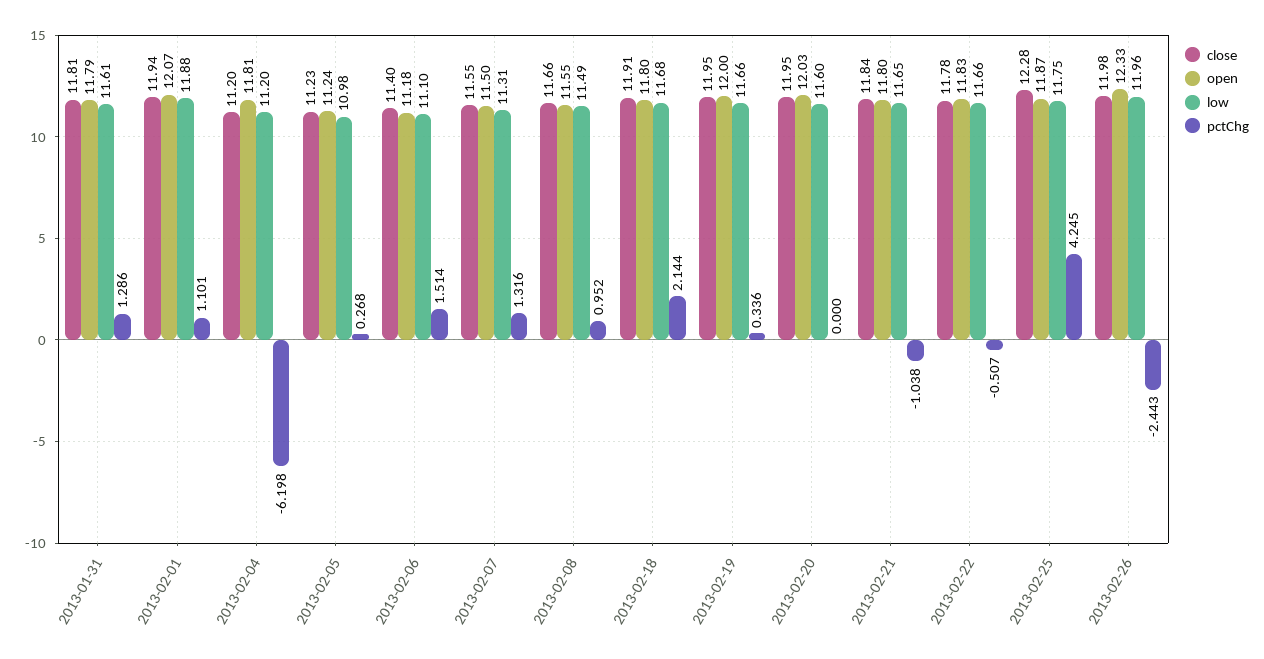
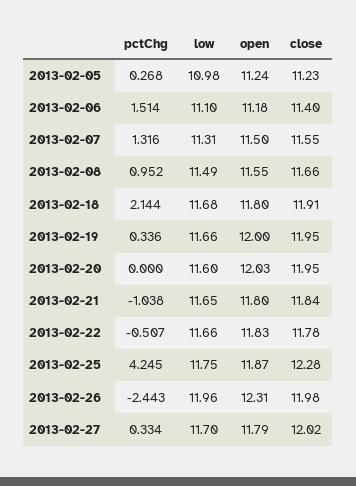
close, 2013-01-31: 11.81 -> none
open, 2013-01-31: 11.79 -> none
low, 2013-01-31: 11.61 -> none
pctChg, 2013-01-31: 1.286 -> none
close, 2013-02-01: 11.94 -> none
open, 2013-02-01: 12.07 -> none
low, 2013-02-01: 11.88 -> none
pctChg, 2013-02-01: 1.101 -> none
close, 2013-02-04: 11.2 -> none
open, 2013-02-04: 11.81 -> none
low, 2013-02-04: 11.2 -> none
pctChg, 2013-02-04: -6.198 -> none
open, 2013-02-26: 12.33 -> 12.31
pctChg, 2013-02-27: none -> 0.334
low, 2013-02-27: none -> 11.7
open, 2013-02-27: none -> 11.79
close, 2013-02-27: none -> 12.02

